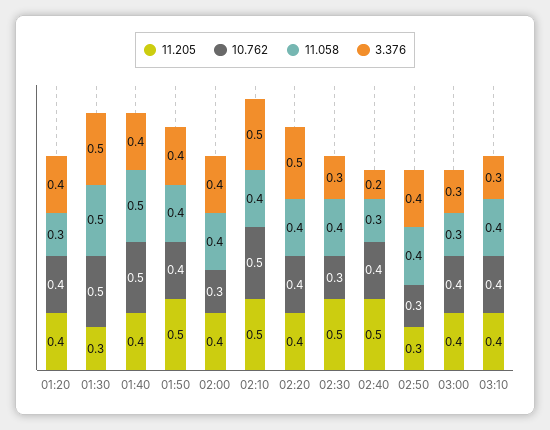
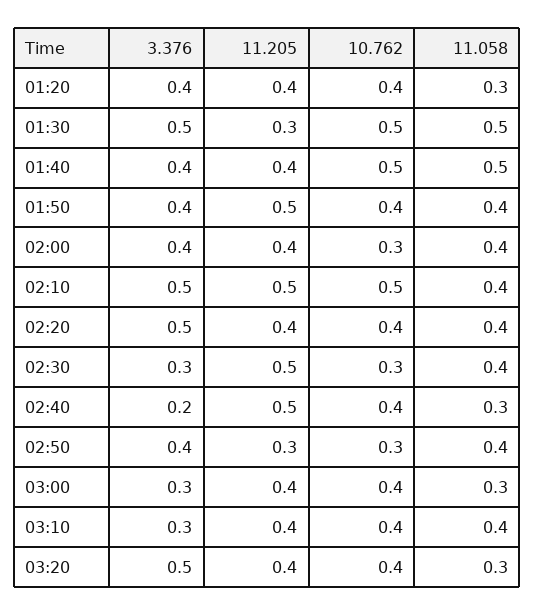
3.376, 03:20: none -> 0.5
11.205, 03:20: none -> 0.4
10.762, 03:20: none -> 0.4
11.058, 03:20: none -> 0.3

